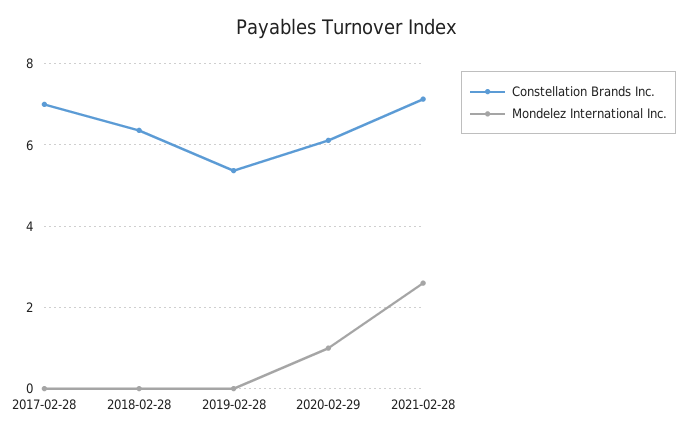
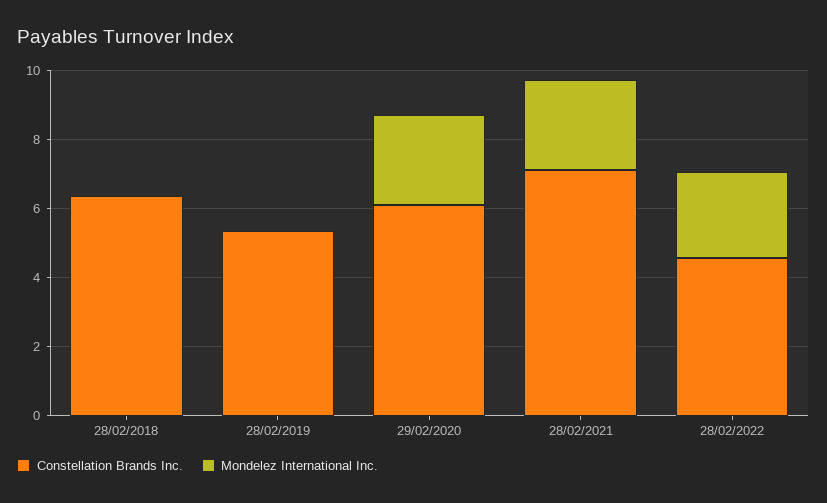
Constellation Brands Inc., 2017-02-28: 7 -> none
Mondelez International Inc., 2017-02-28: 0 -> none
Mondelez International Inc., 2020-02-29: 1 -> 2.5
Constellation Brands Inc., 28/02/2022: none -> 4.5
Mondelez International Inc., 28/02/2022: none -> 2.5

